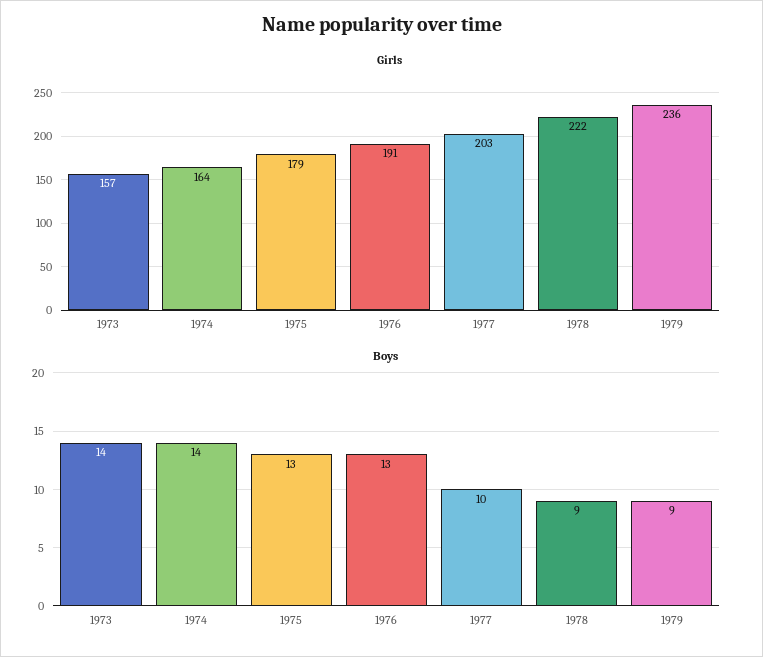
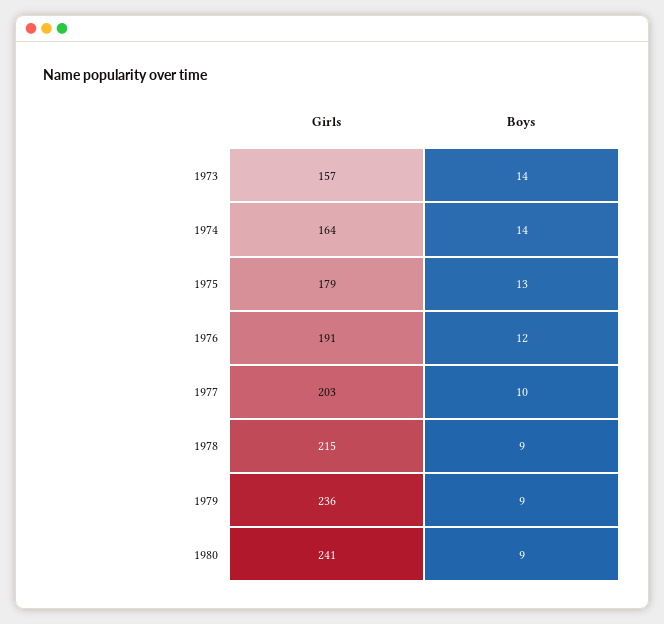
Girls, 1978: 222 -> 215
Boys, 1976: 13 -> 12
Girls, 1980: none -> 241
Boys, 1980: none -> 9

